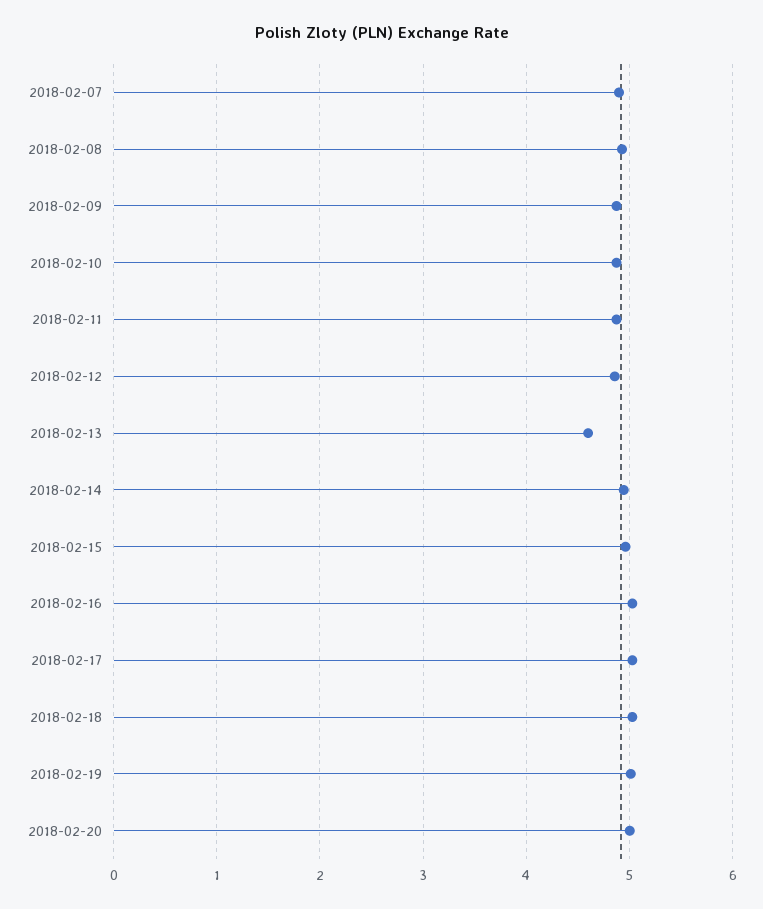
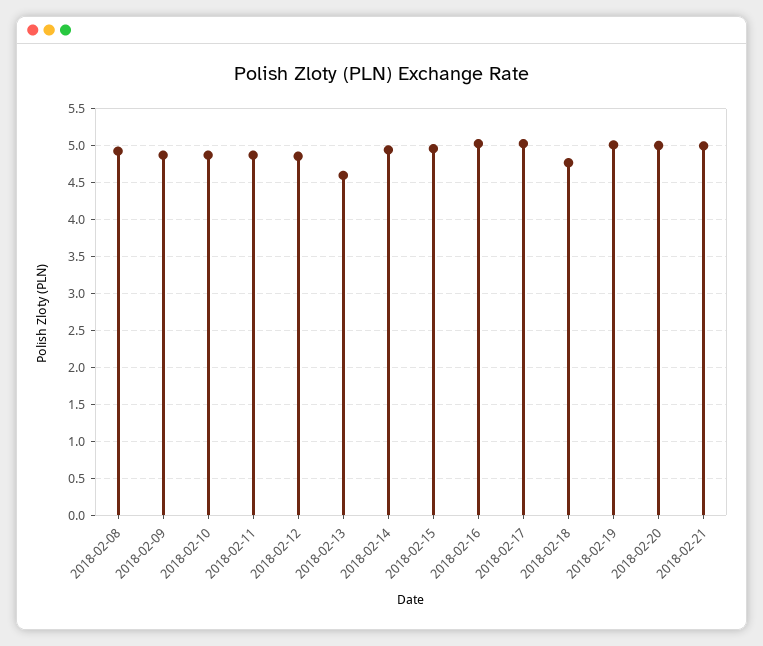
2018-02-07: 4.9 -> none
2018-02-18: 5 -> 4.8
2018-02-21: none -> 5

